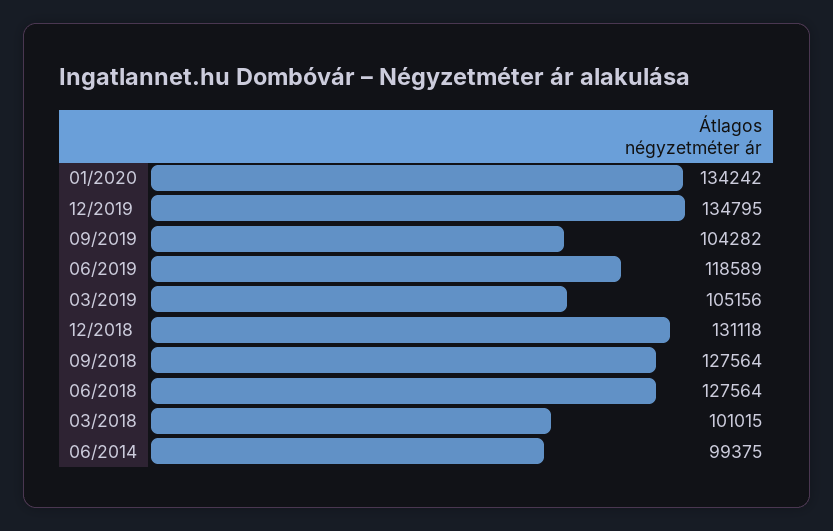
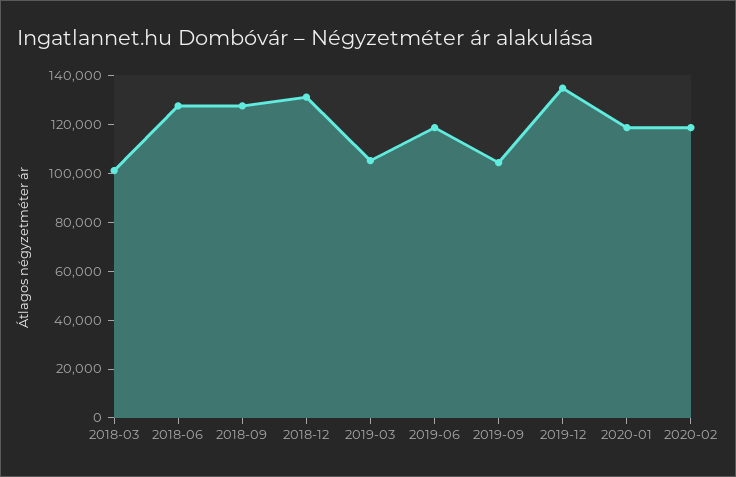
01/2020: 134242 -> 120000
06/2014: 99375 -> none
2020-02: none -> 120000

